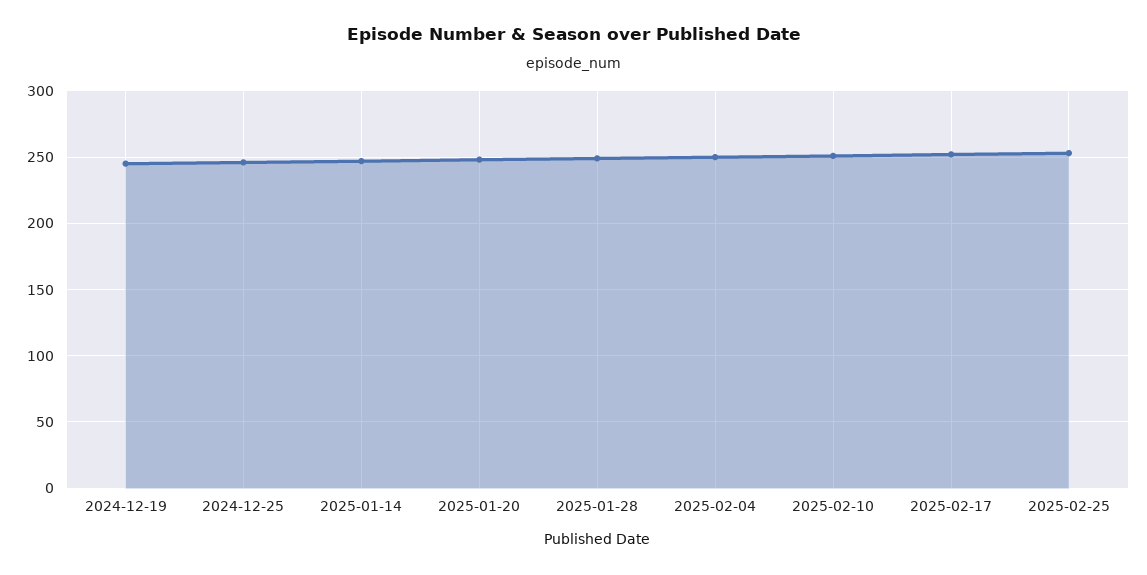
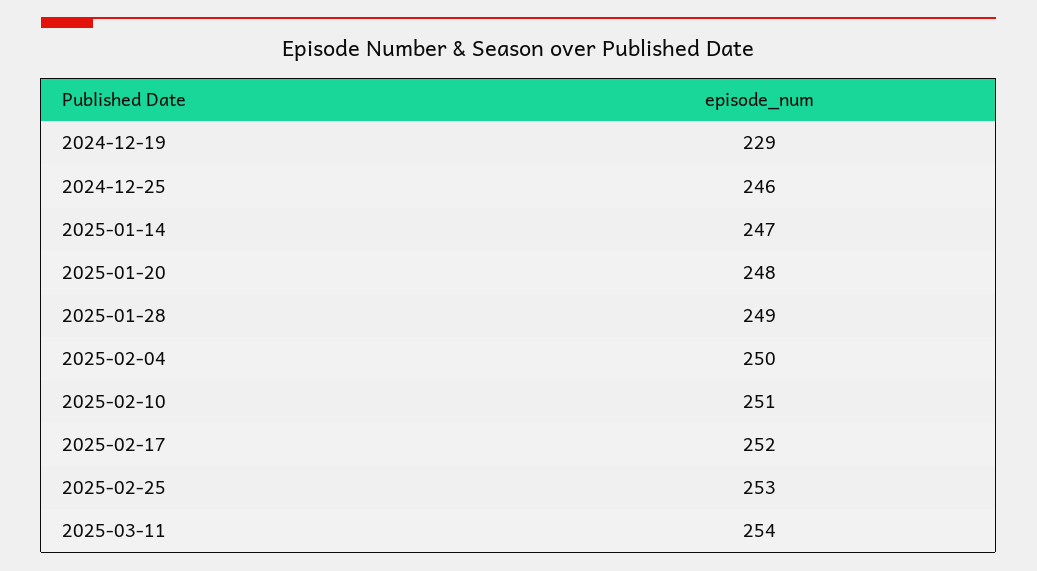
2024-12-19: 245 -> 229
2025-03-11: none -> 254

